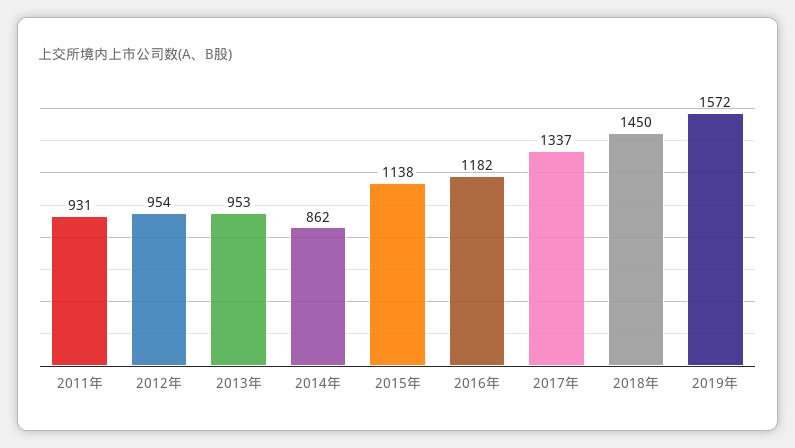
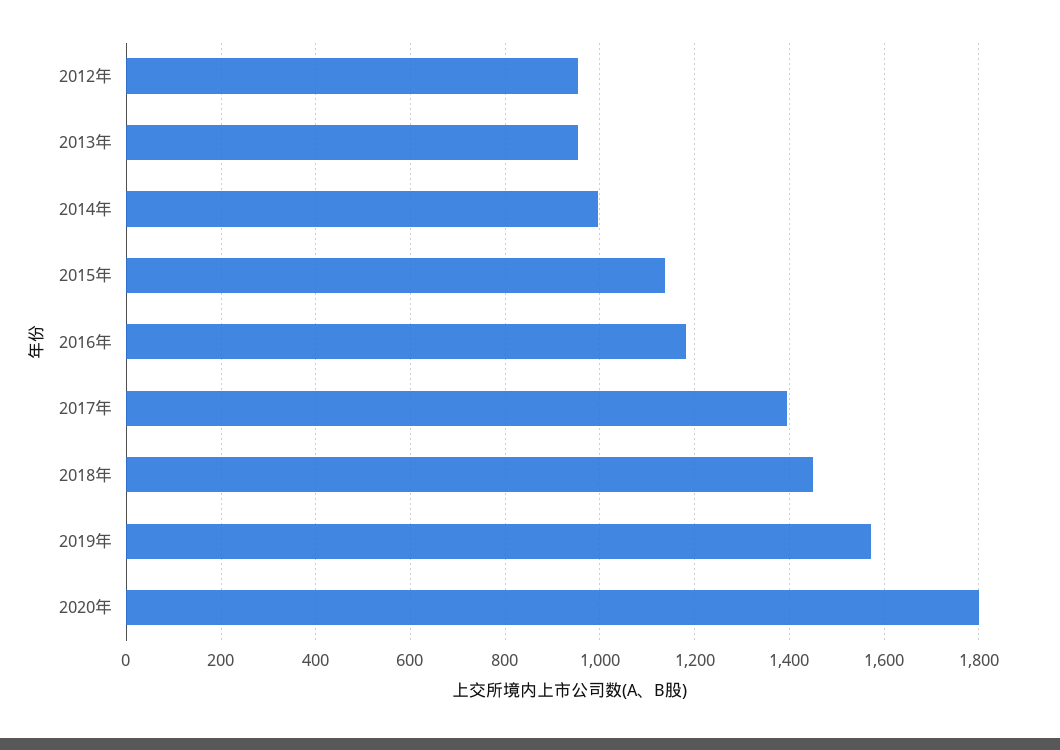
2011年: 931 -> none
2014年: 862 -> 1000
2017年: 1337 -> 1400
2020年: none -> 1800

